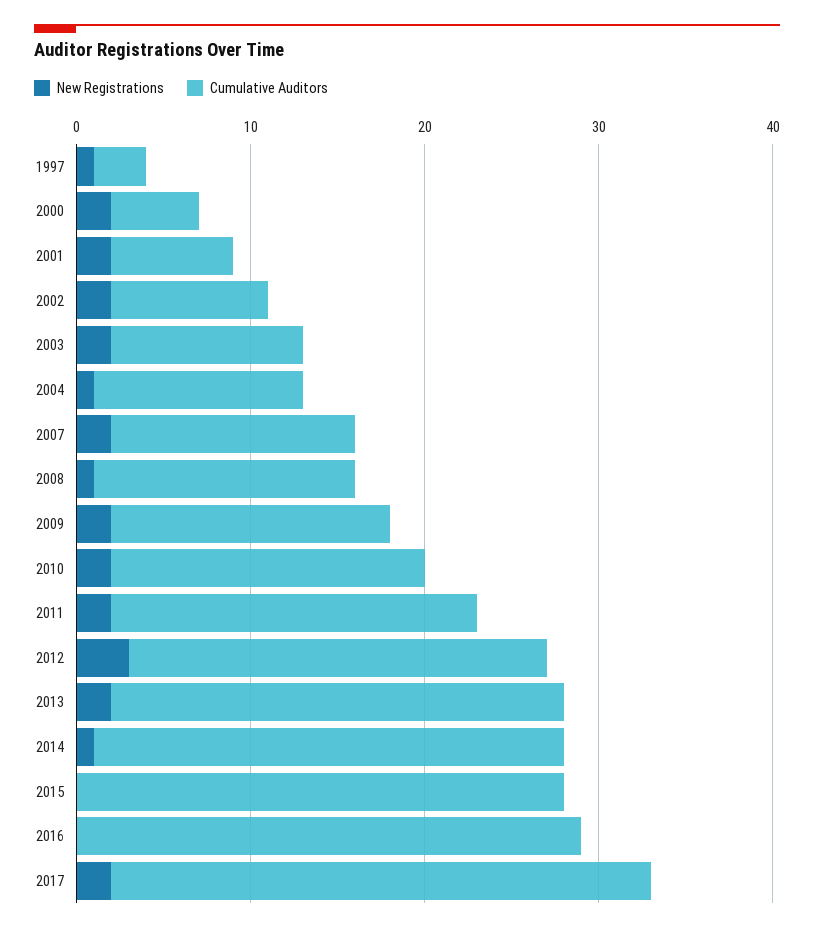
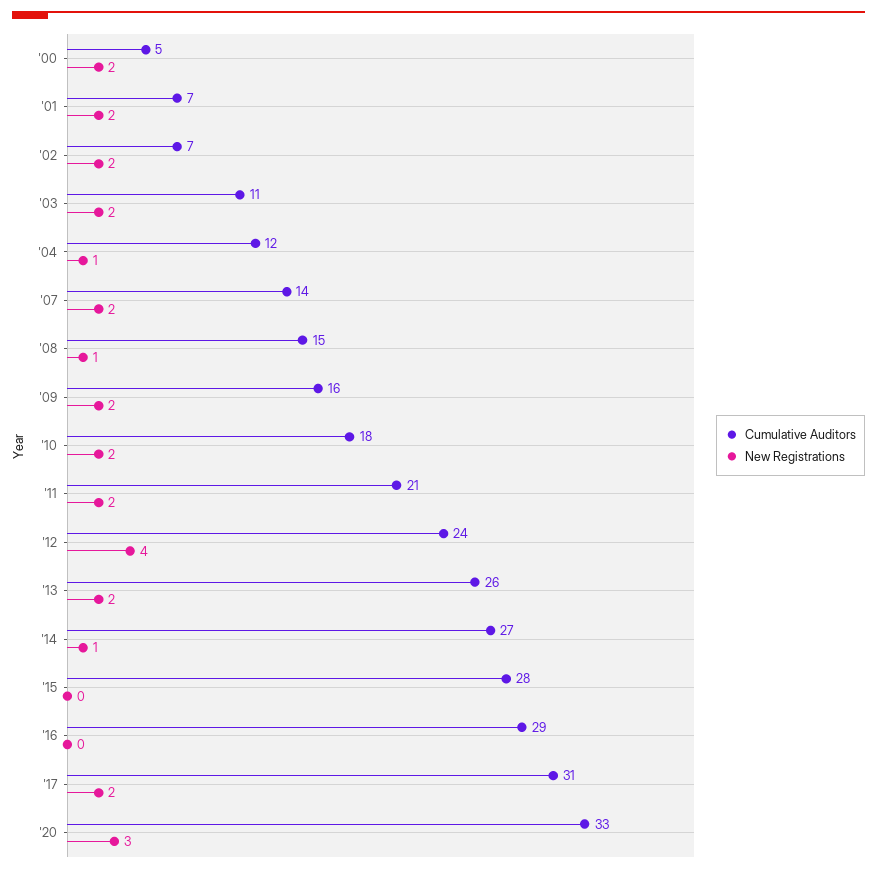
New Registrations, 1997: 1 -> none
Cumulative Auditors, 1997: 3 -> none
Cumulative Auditors, 2002: 9 -> 7
New Registrations, 2012: 3 -> 4
Cumulative Auditors, '20: none -> 33
New Registrations, '20: none -> 3

